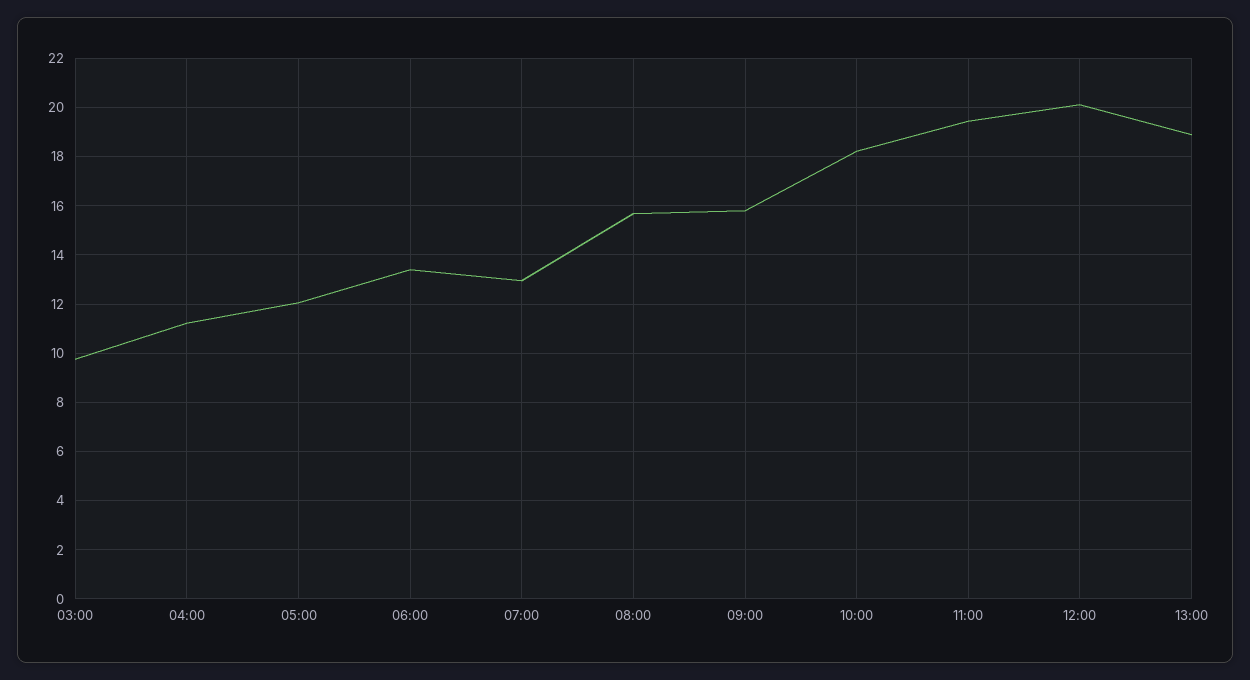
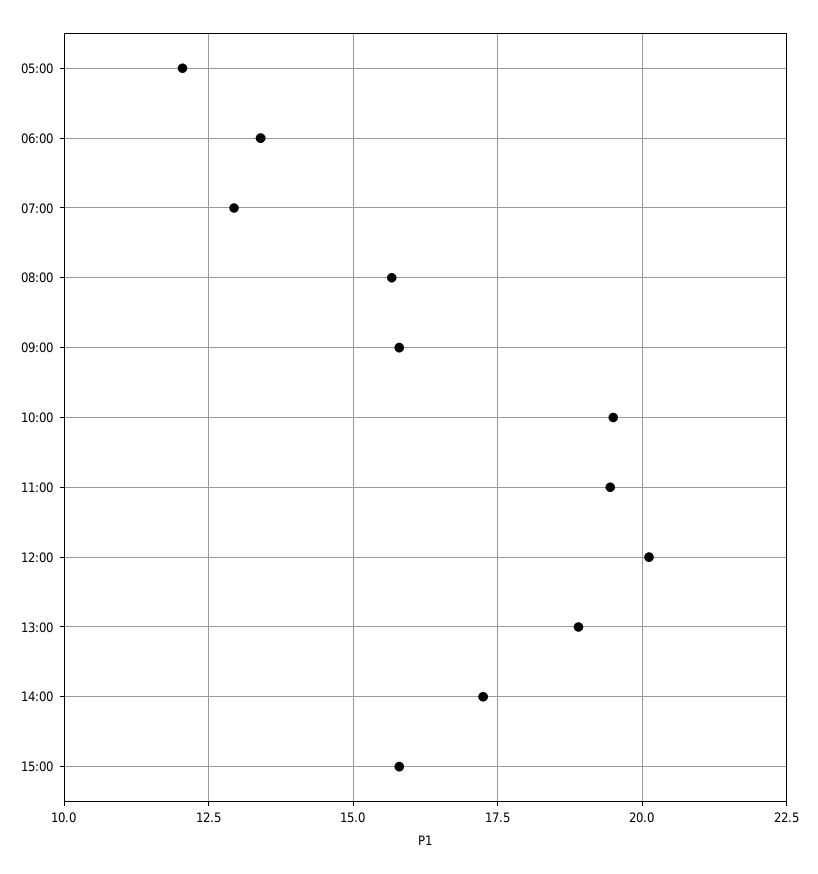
03:00: 9.75 -> none
04:00: 11.25 -> none
10:00: 18.25 -> 19.5
14:00: none -> 17.25
15:00: none -> 15.75

